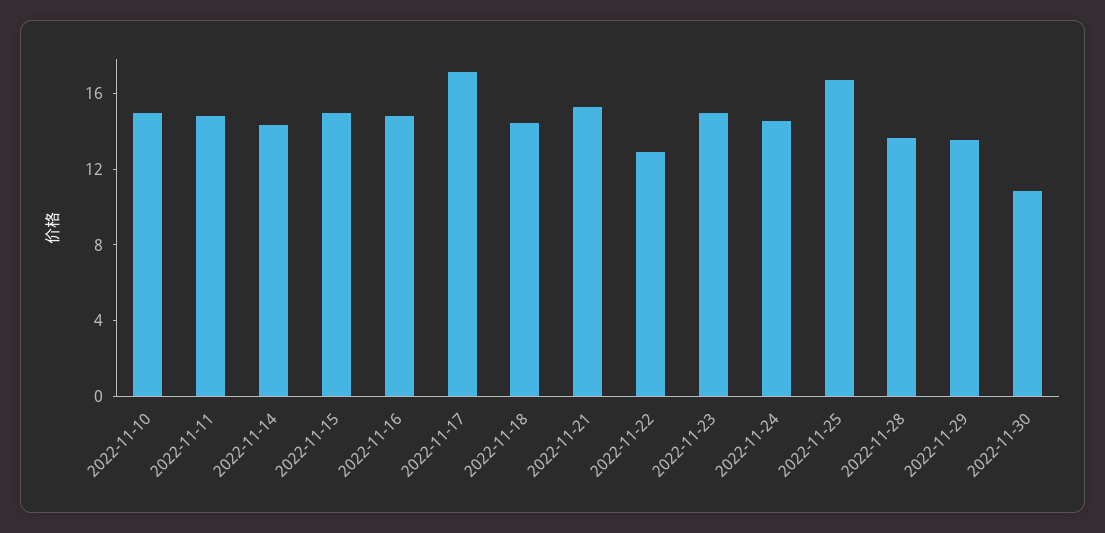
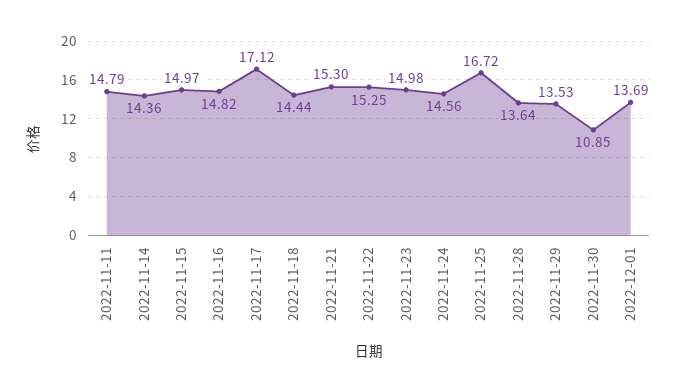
2022-11-10: 15 -> none
2022-11-22: 13 -> 15.25
2022-12-01: none -> 13.69

